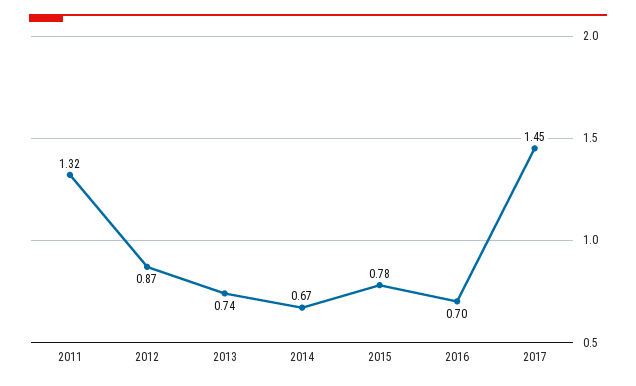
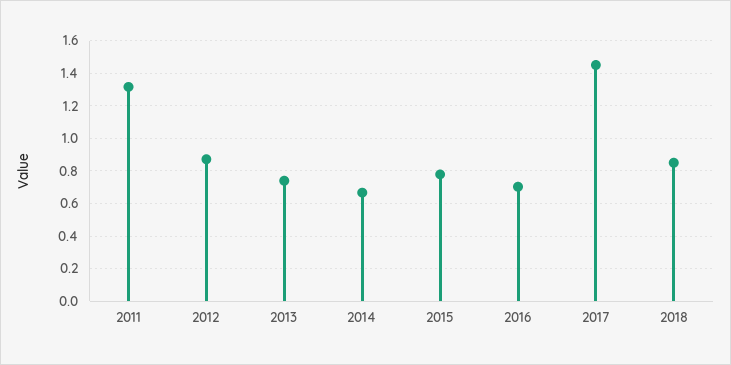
2018: none -> 0.85

